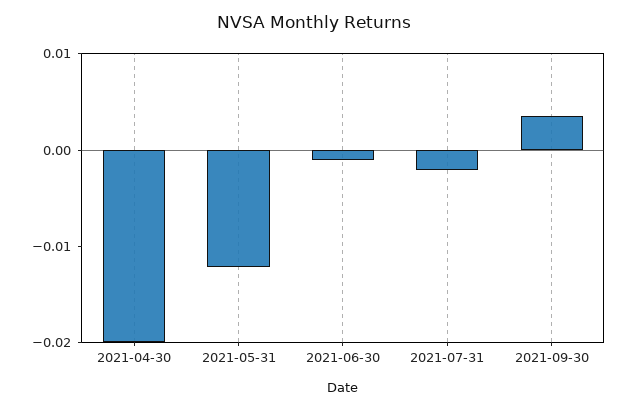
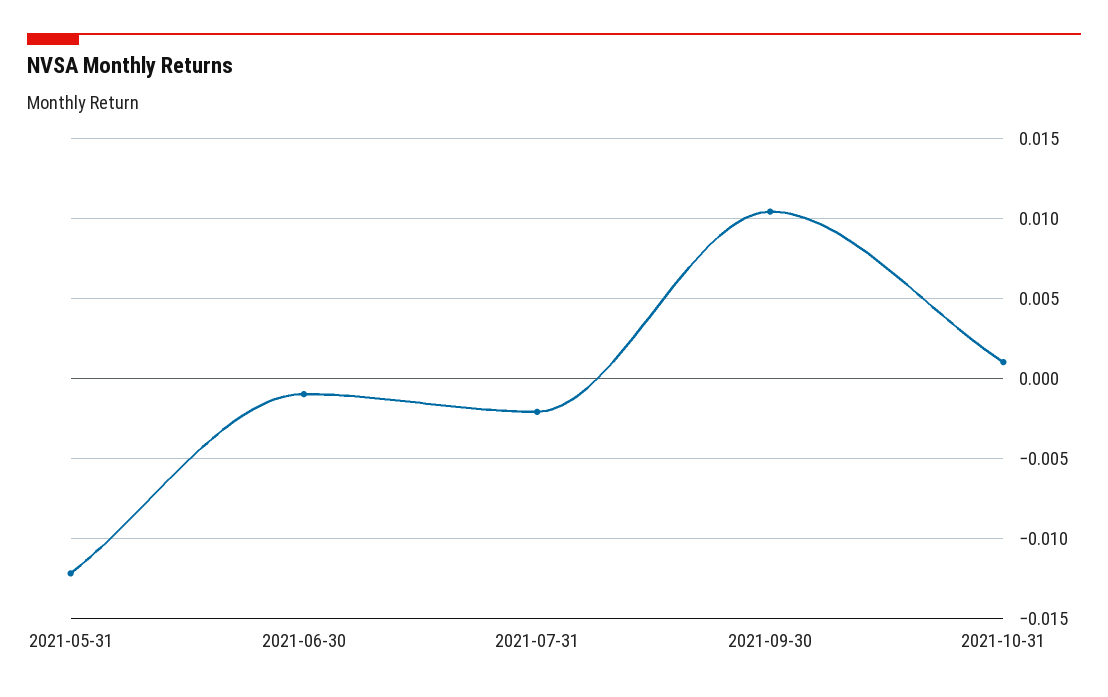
2021-04-30: -0.02 -> none
2021-09-30: 0.004 -> 0.0105
2021-10-31: none -> 0.001

